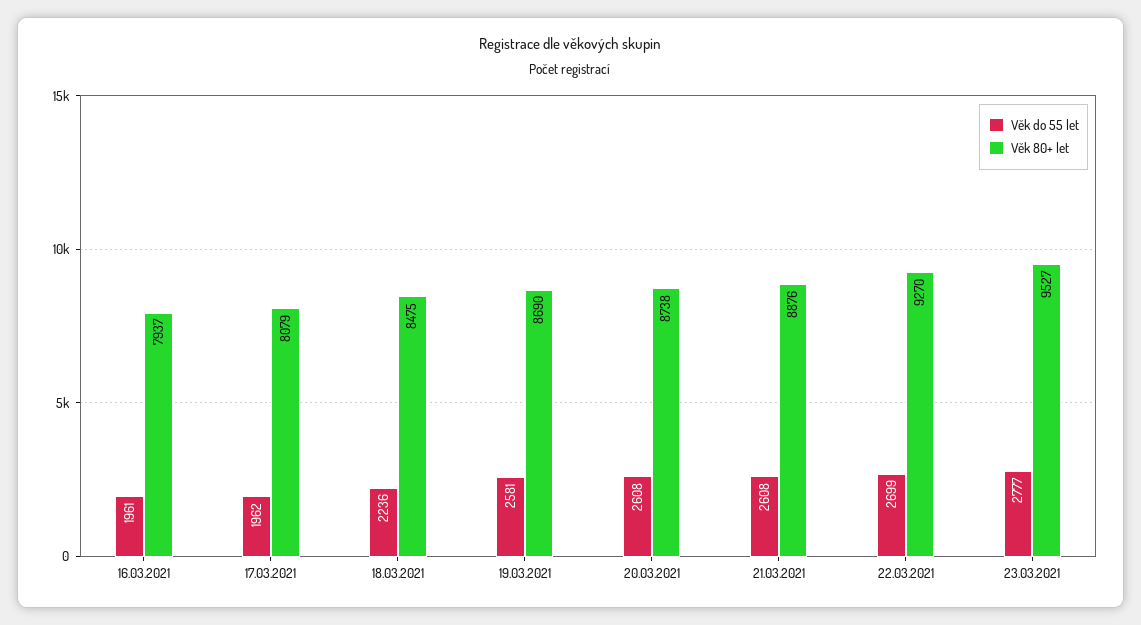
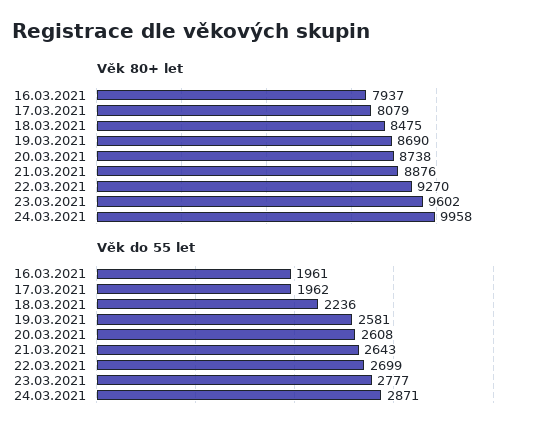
Věk do 55 let, 21.03.2021: 2608 -> 2643
Věk 80+ let, 23.03.2021: 9527 -> 9602
Věk 80+ let, 24.03.2021: none -> 9958
Věk do 55 let, 24.03.2021: none -> 2871

